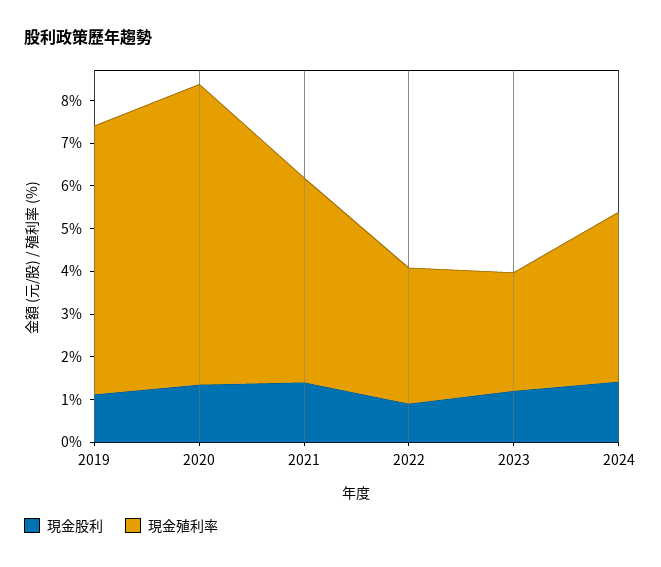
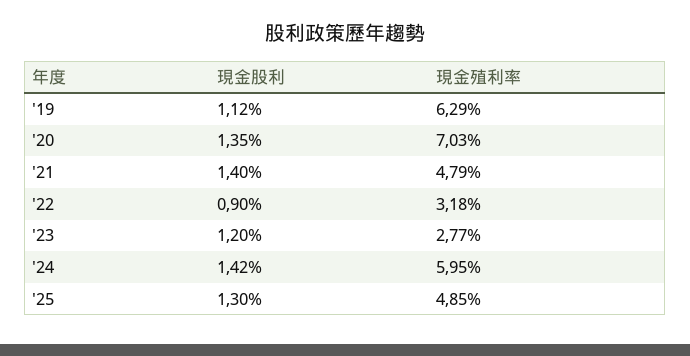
現金殖利率, 2024: 4 -> 5.95
現金股利, '25: none -> 1.3
現金殖利率, '25: none -> 4.85

